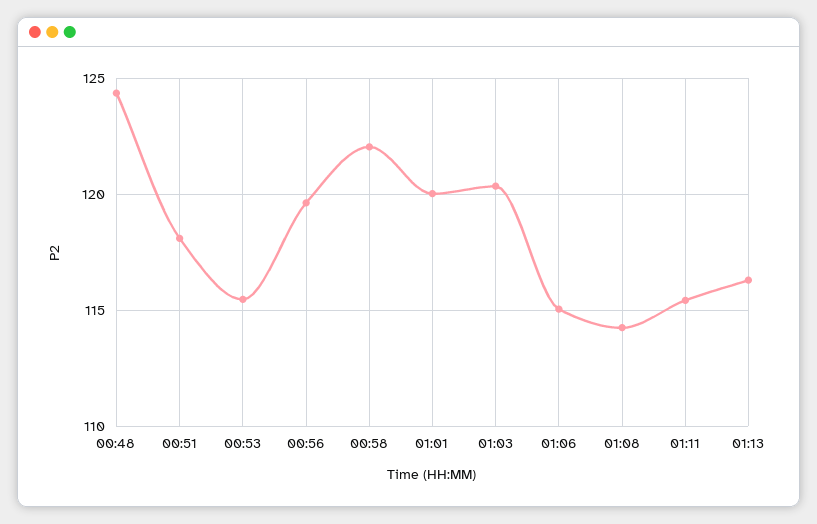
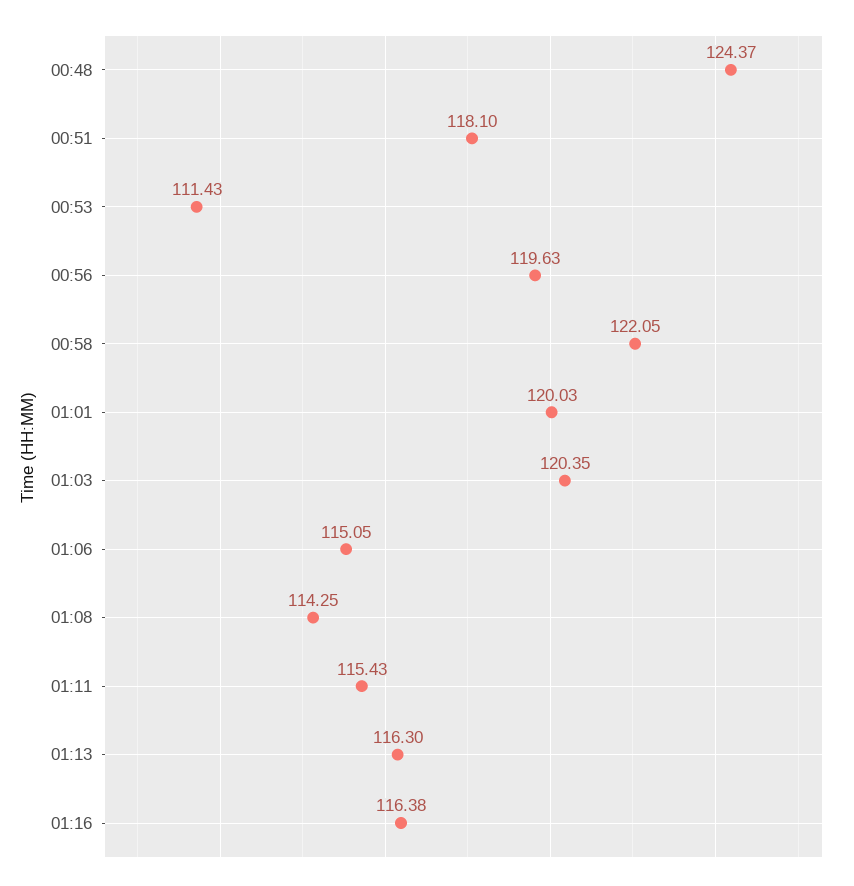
00:53: 115.5 -> 111.43
01:16: none -> 116.38

